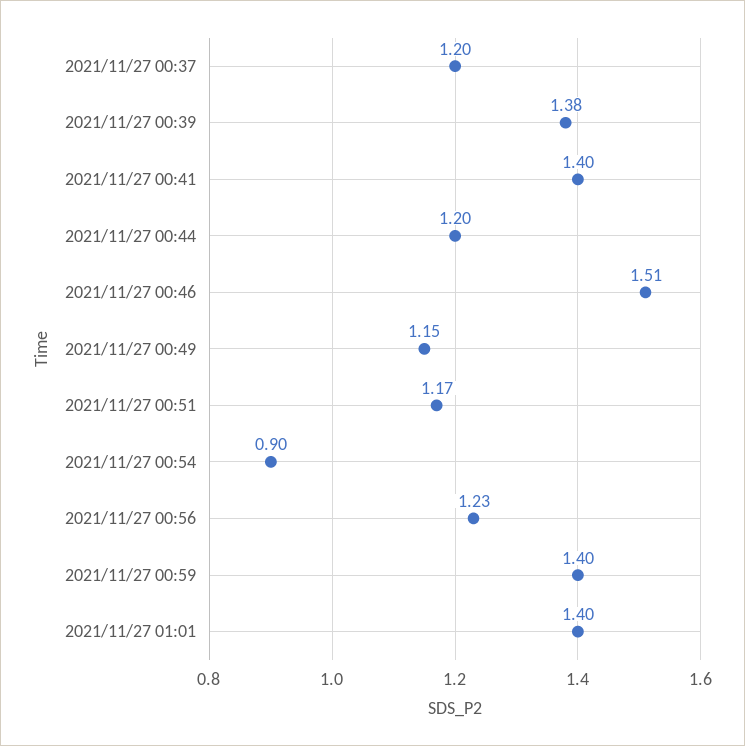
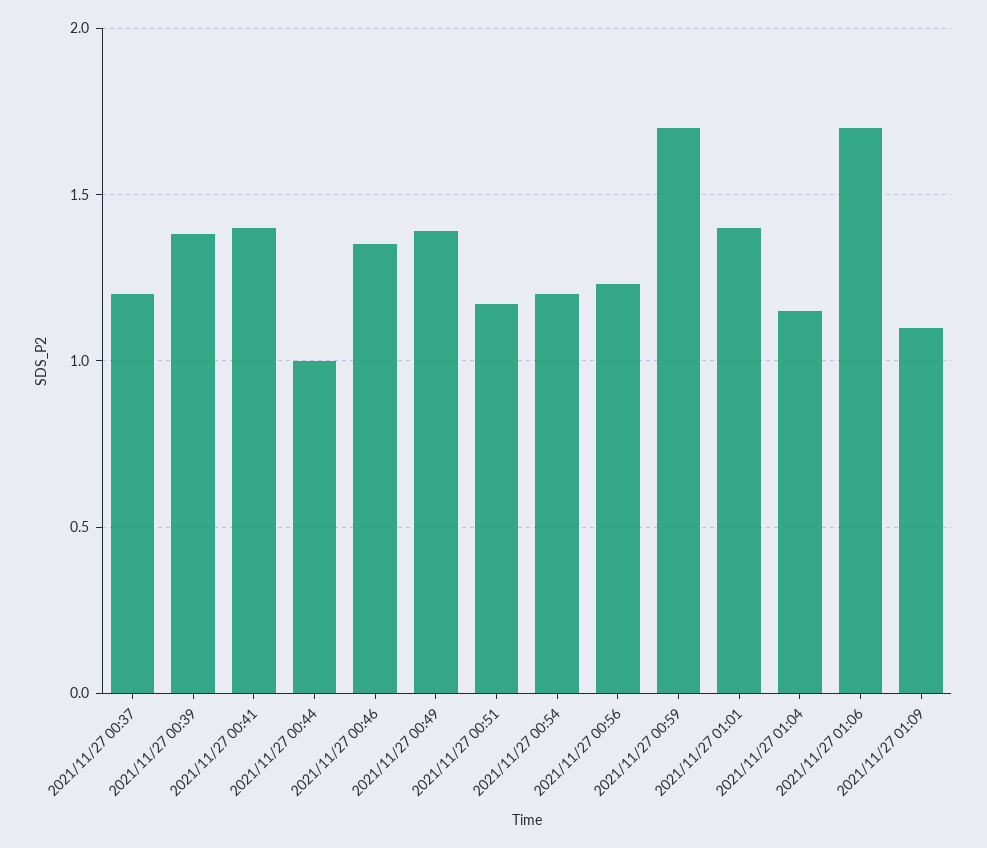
2021/11/27 00:44: 1.2 -> 1
2021/11/27 00:46: 1.51 -> 1.35
2021/11/27 00:49: 1.15 -> 1.4
2021/11/27 00:54: 0.9 -> 1.2
2021/11/27 00:59: 1.4 -> 1.7
2021/11/27 01:04: none -> 1.15
2021/11/27 01:06: none -> 1.7
2021/11/27 01:09: none -> 1.1

